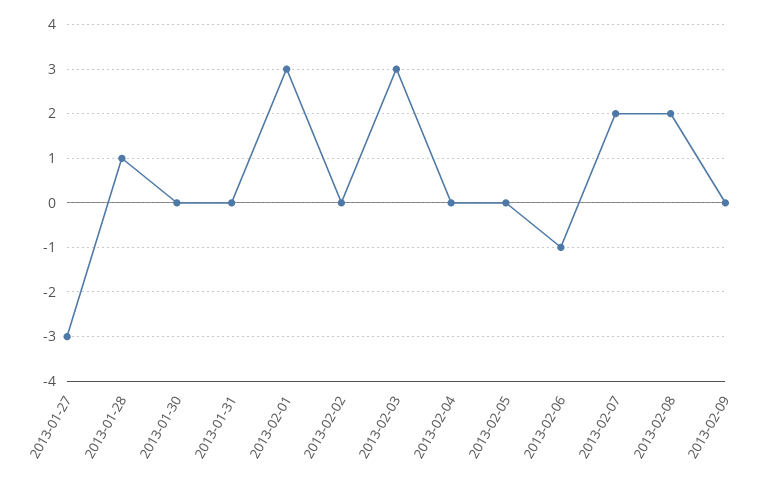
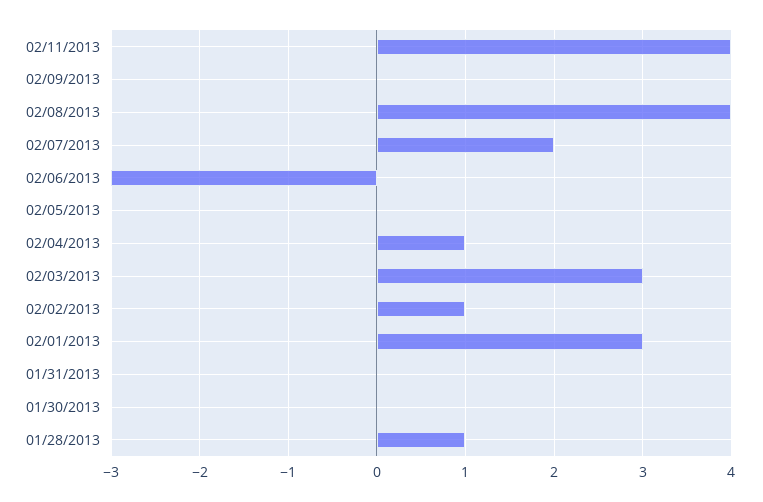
2013-01-27: -3 -> none
2013-02-02: 0 -> 1
2013-02-04: 0 -> 1
2013-02-06: -1 -> -3
2013-02-08: 2 -> 4
02/11/2013: none -> 4

